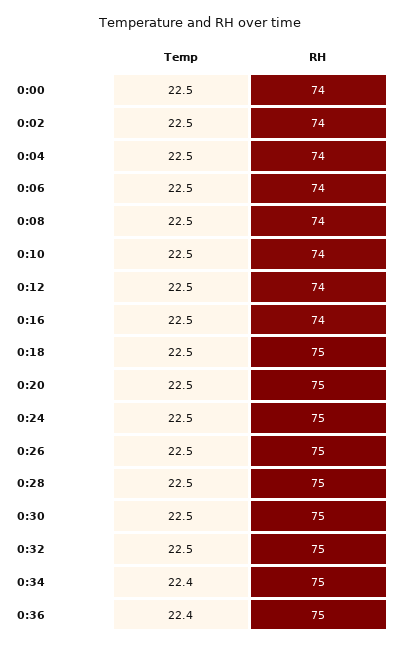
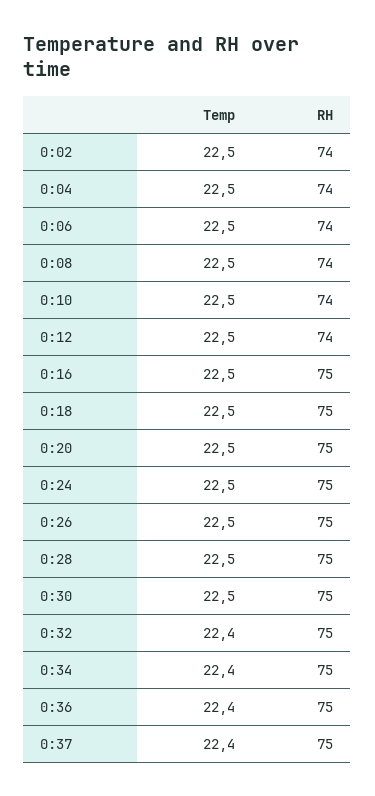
Temp, 0:00: 22.5 -> none
RH, 0:00: 74 -> none
RH, 0:16: 74 -> 75
Temp, 0:32: 22.5 -> 22.4
Temp, 0:37: none -> 22.4
RH, 0:37: none -> 75

